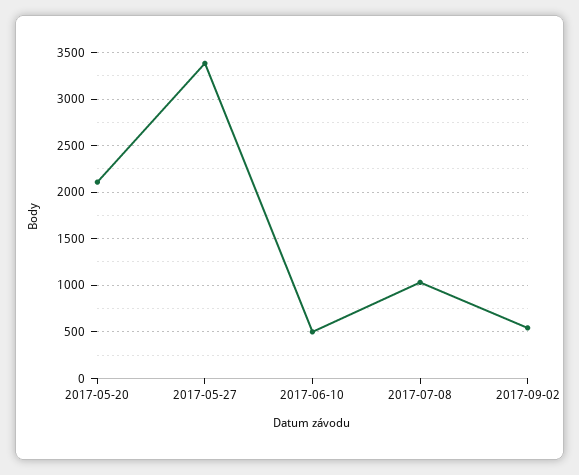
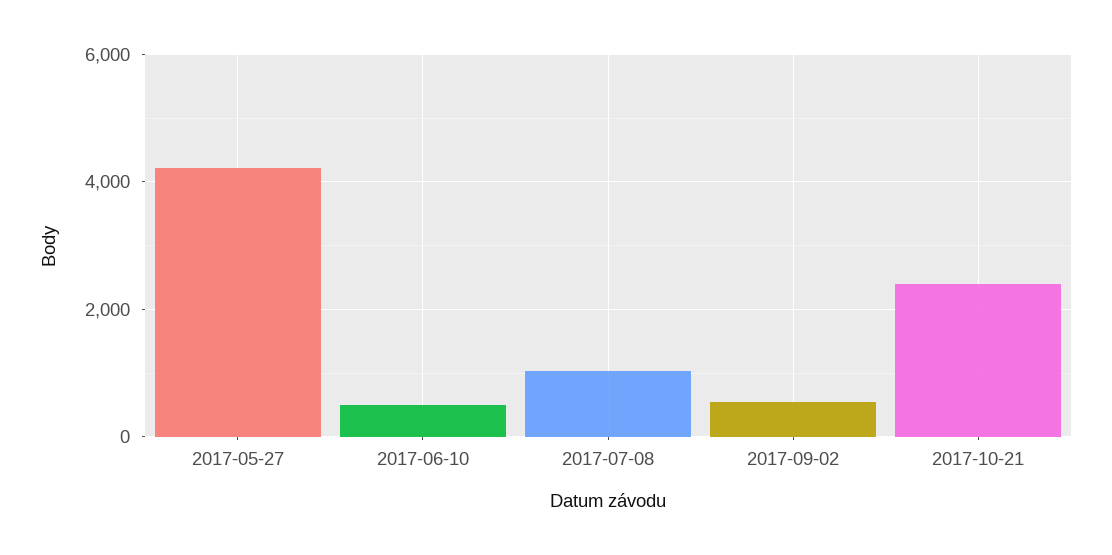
2017-05-20: 2100 -> none
2017-05-27: 3400 -> 4200
2017-10-21: none -> 2400

